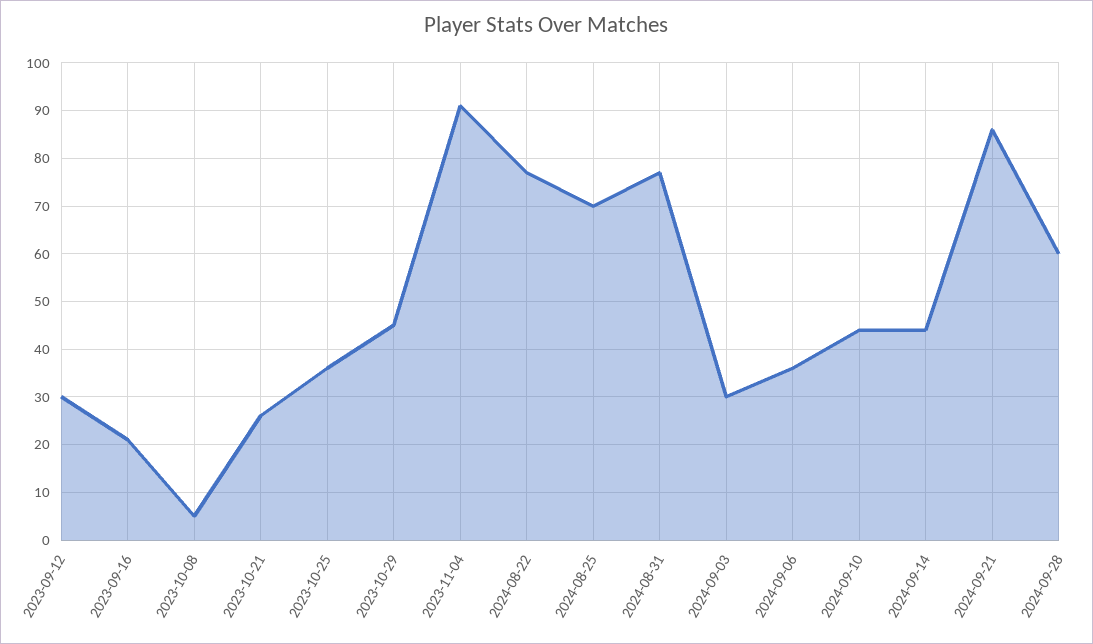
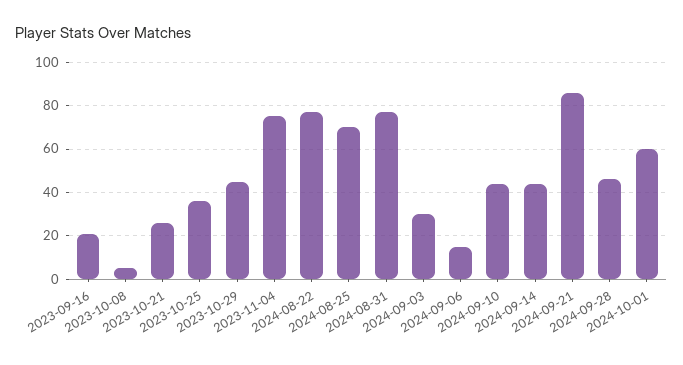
2023-09-12: 30 -> none
2023-11-04: 90 -> 75
2024-09-06: 35 -> 15
2024-09-28: 60 -> 45
2024-10-01: none -> 60

